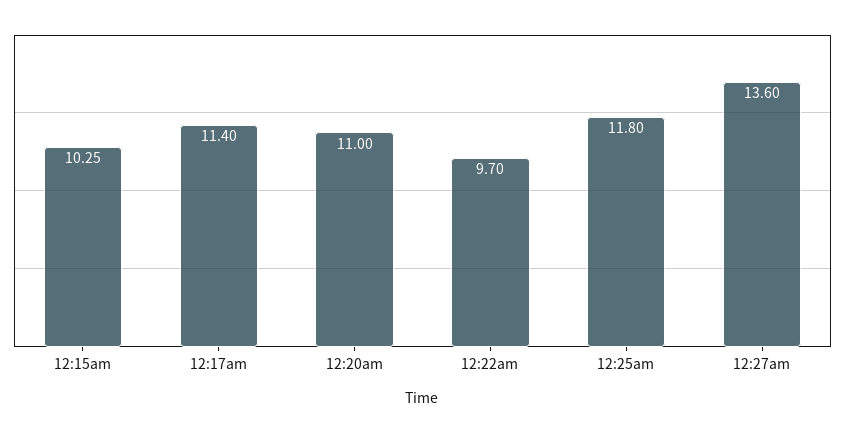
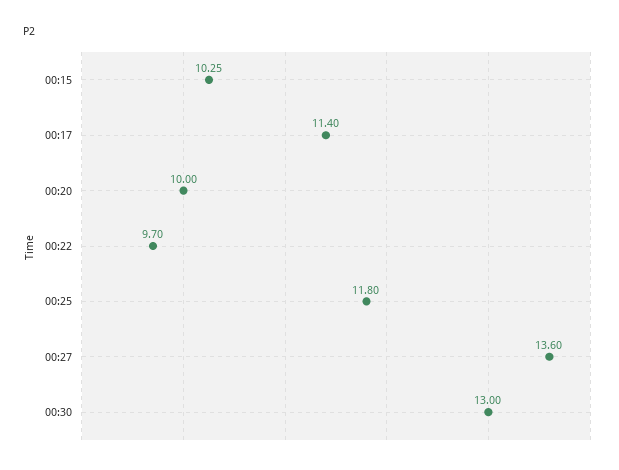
12:20am: 11 -> 10
00:30: none -> 13

